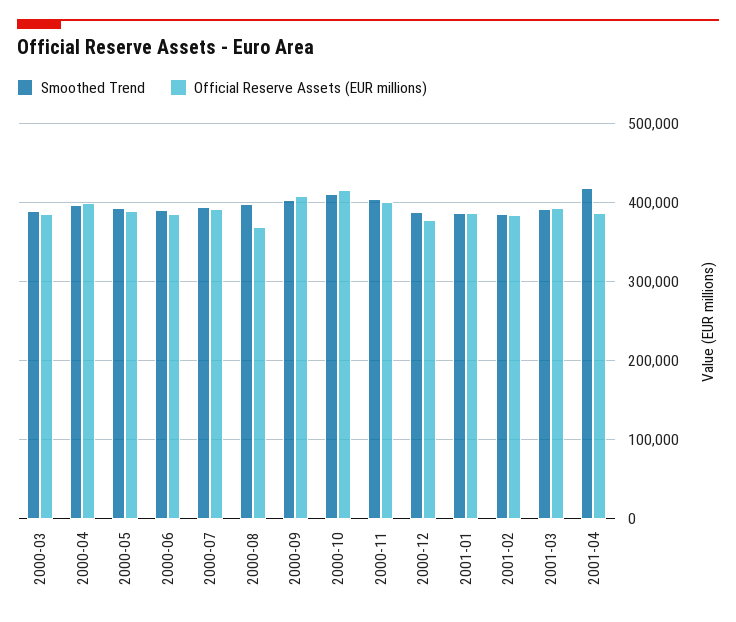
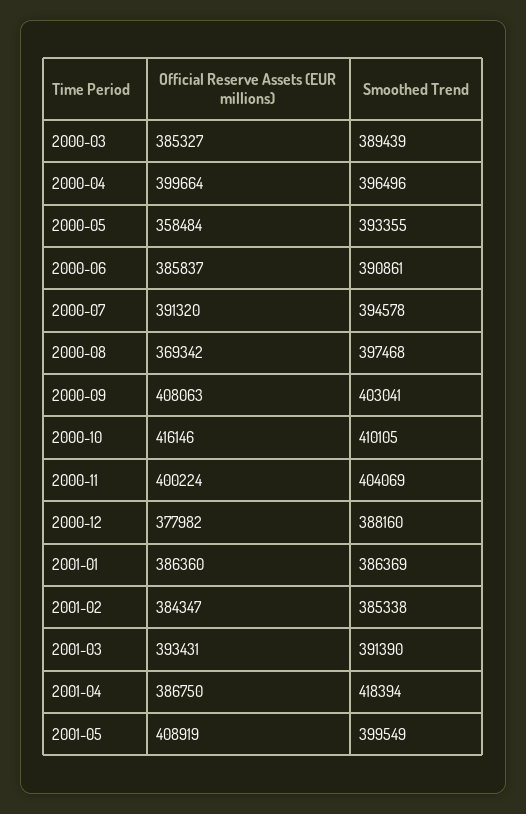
Official Reserve Assets (EUR millions), 2000-05: 390000 -> 358484
Official Reserve Assets (EUR millions), 2001-05: none -> 408919
Smoothed Trend, 2001-05: none -> 399549

